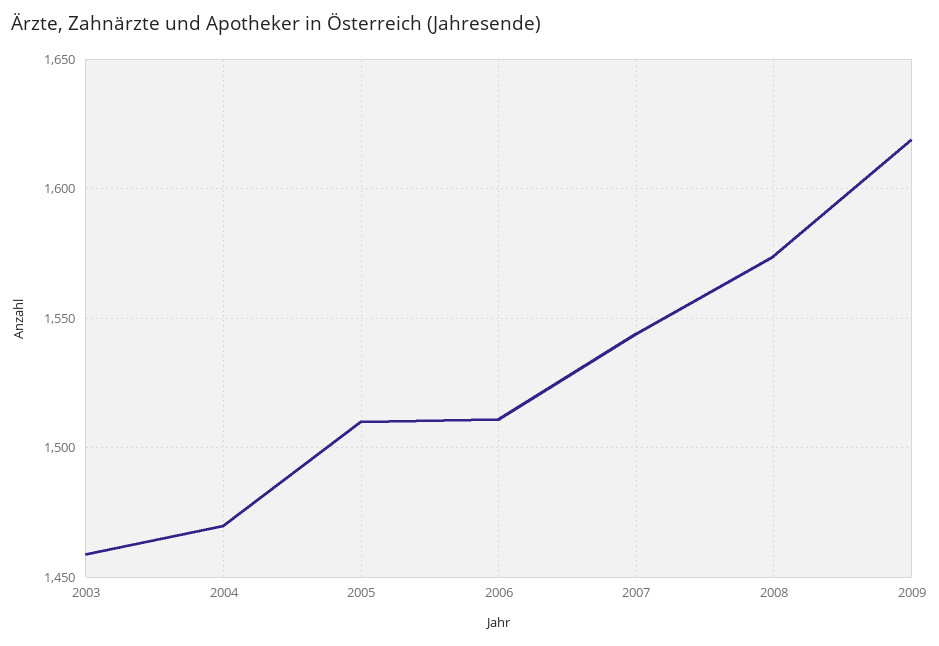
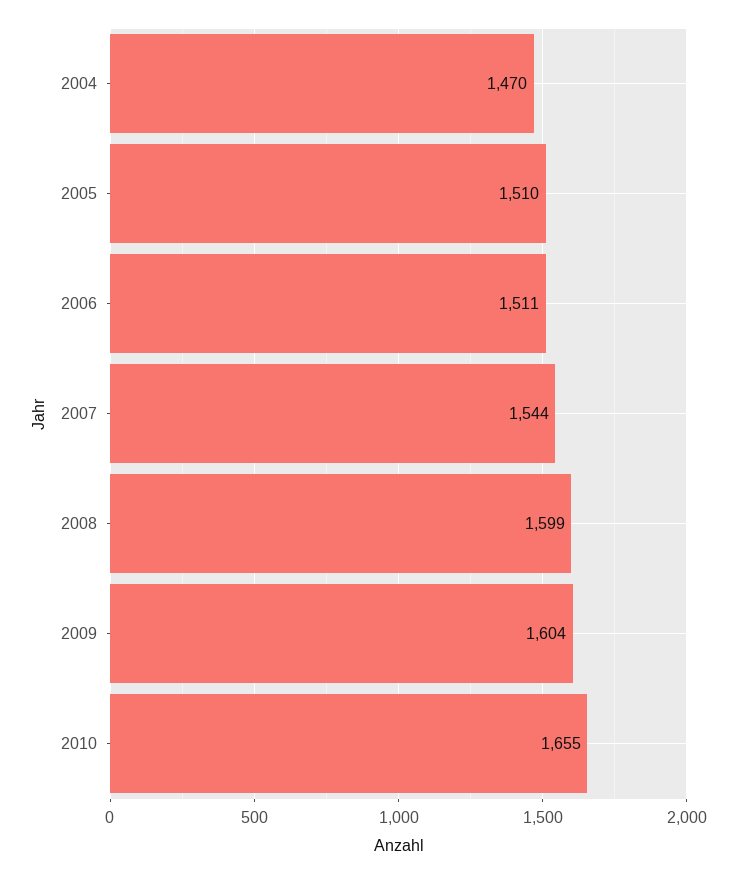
2003: 1460 -> none
2008: 1575 -> 1599
2009: 1620 -> 1604
2010: none -> 1655

